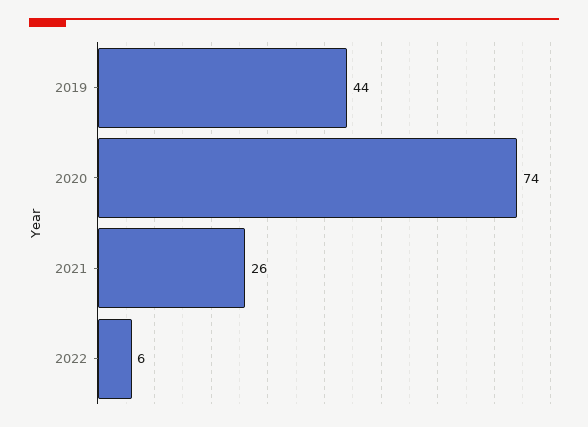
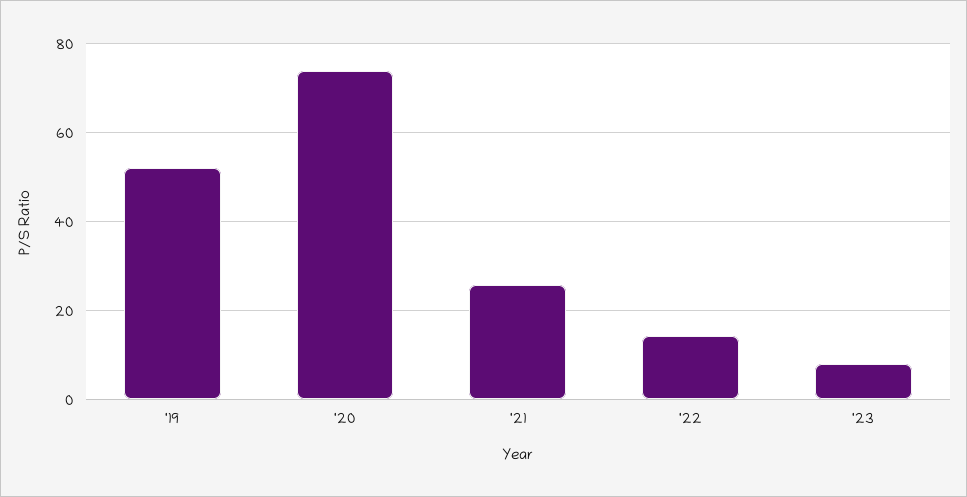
2019: 44 -> 52
2022: 6 -> 14
'23: none -> 8

